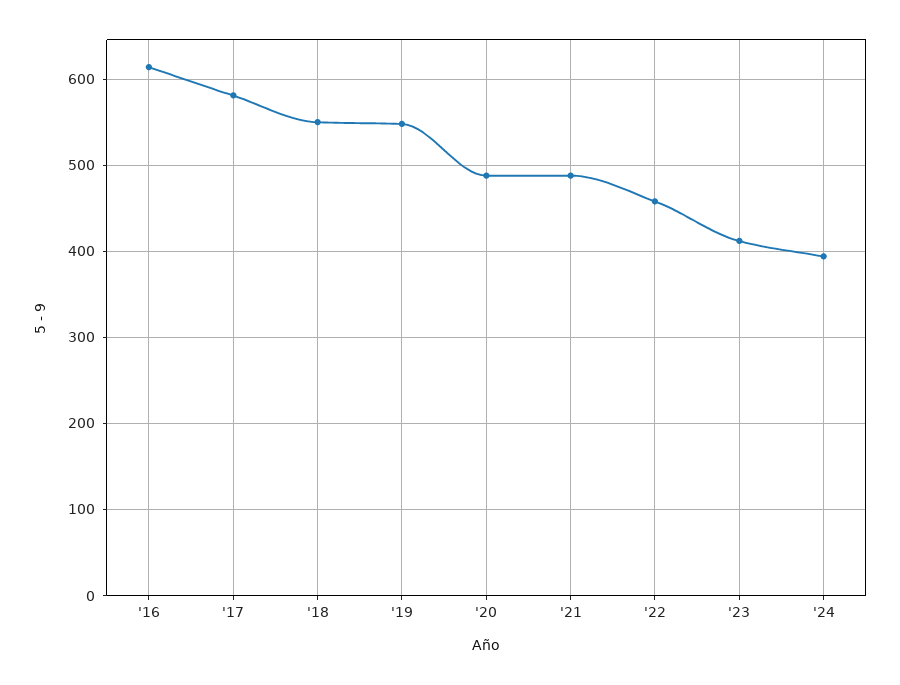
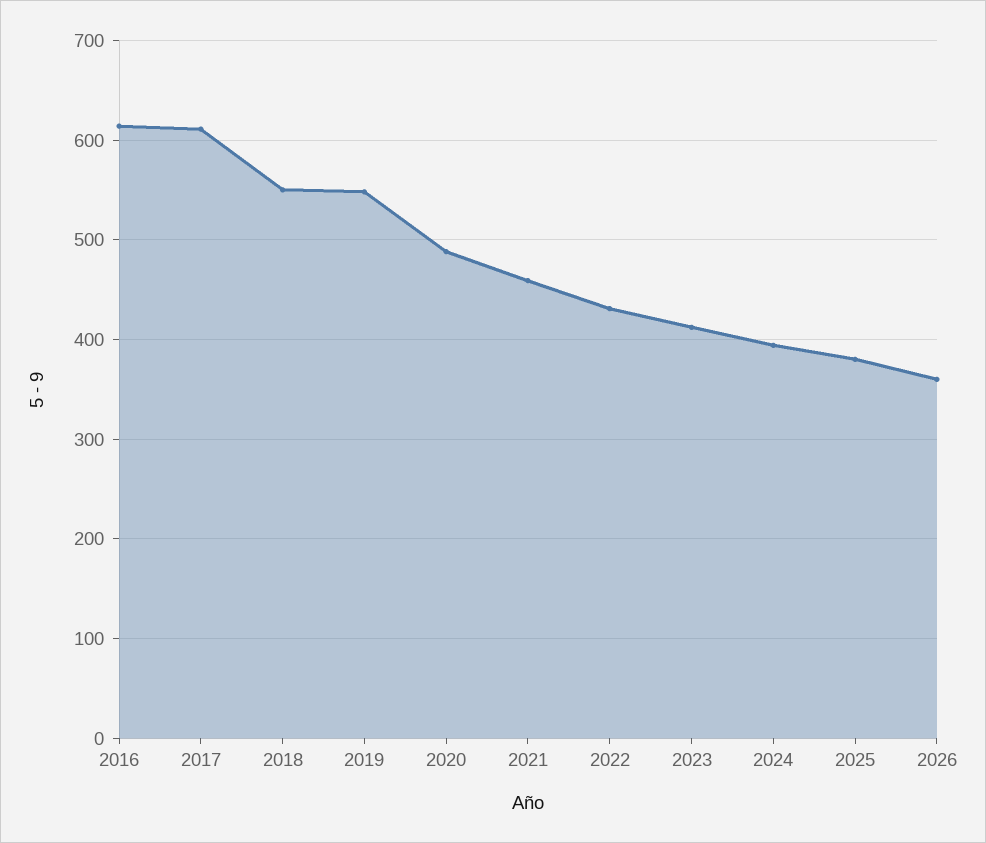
'17: 580 -> 610
'21: 490 -> 460
'22: 460 -> 430
2025: none -> 380
2026: none -> 360

